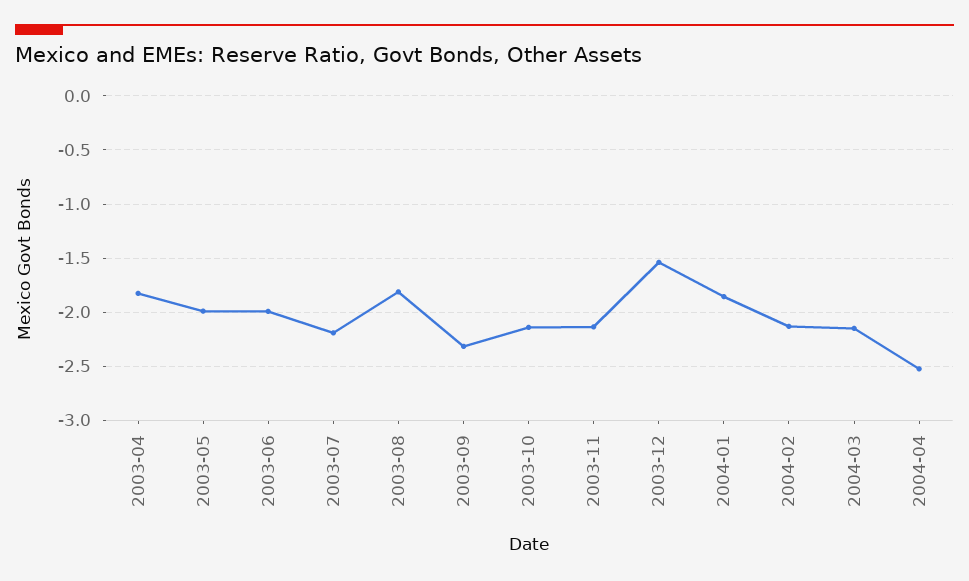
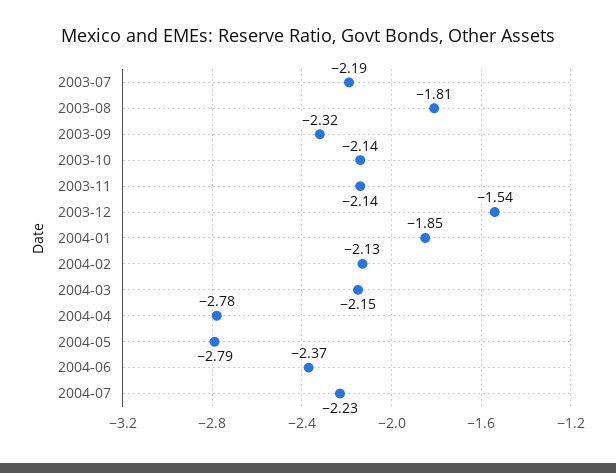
2003-04: -1.8 -> none
2003-05: -2 -> none
2003-06: -2 -> none
2004-04: -2.5 -> -2.78
2004-05: none -> -2.79
2004-06: none -> -2.37
2004-07: none -> -2.23

